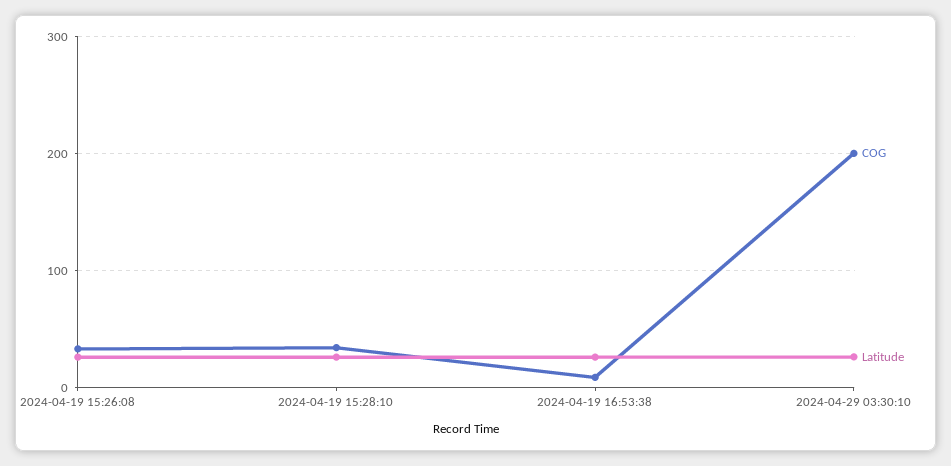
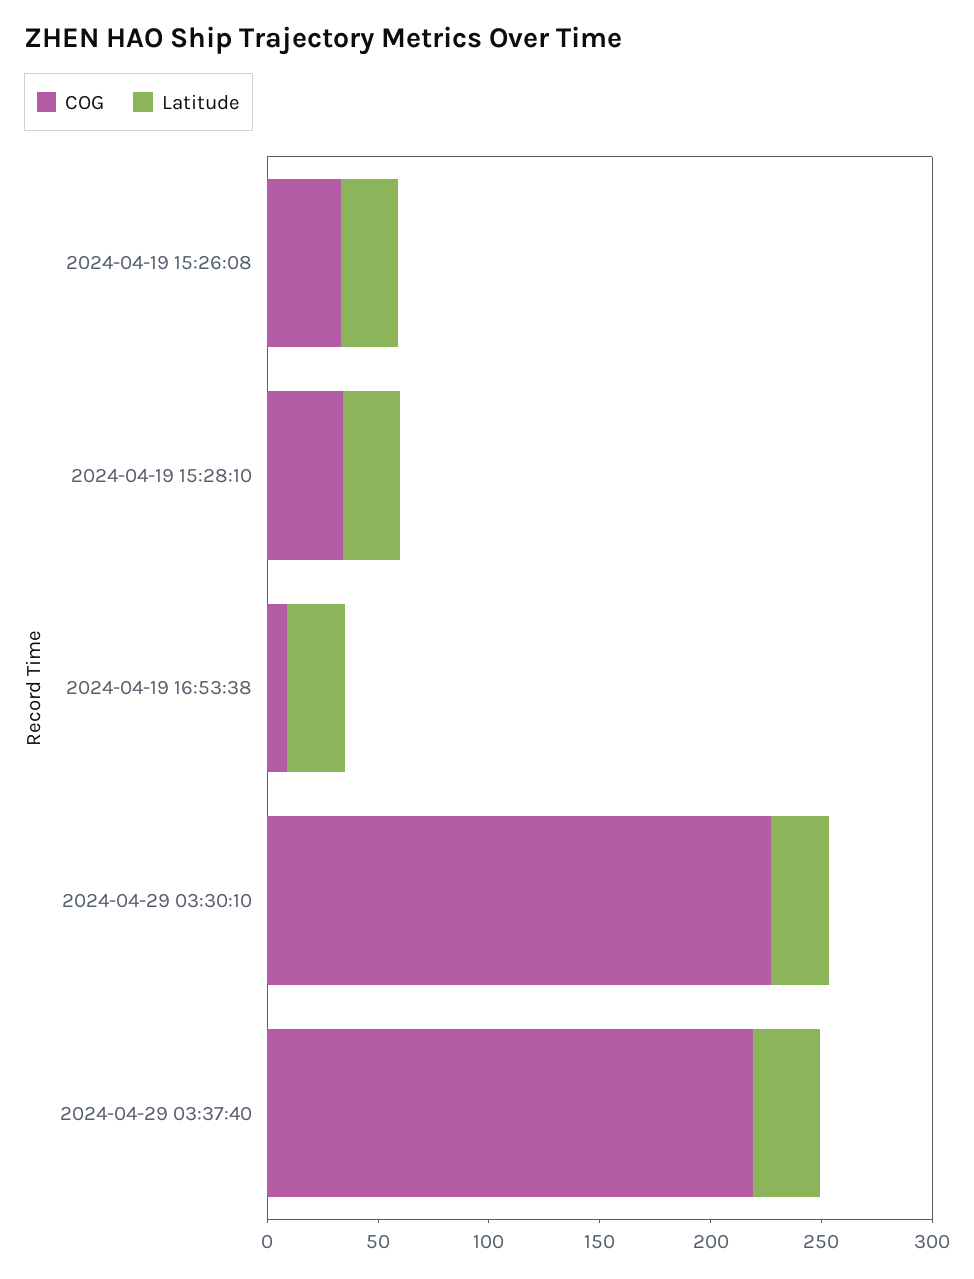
COG, 2024-04-29 03:30:10: 200 -> 230
COG, 2024-04-29 03:37:40: none -> 220
Latitude, 2024-04-29 03:37:40: none -> 30

